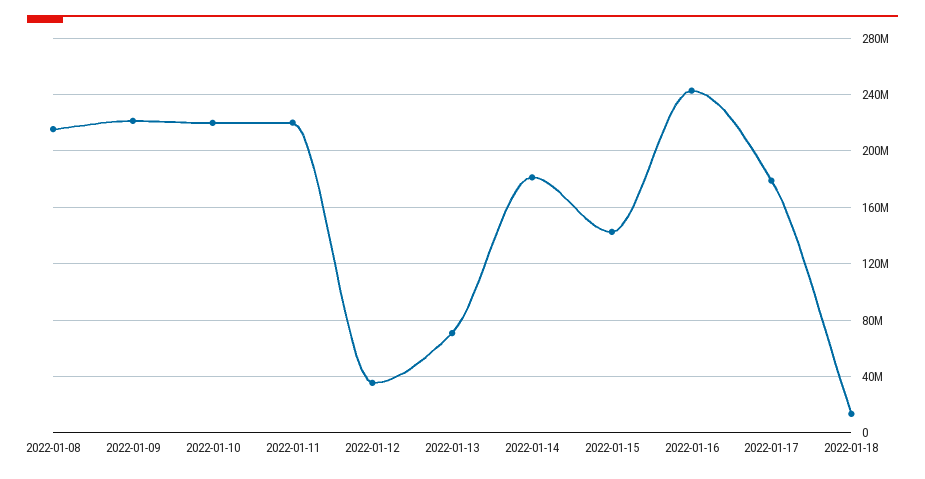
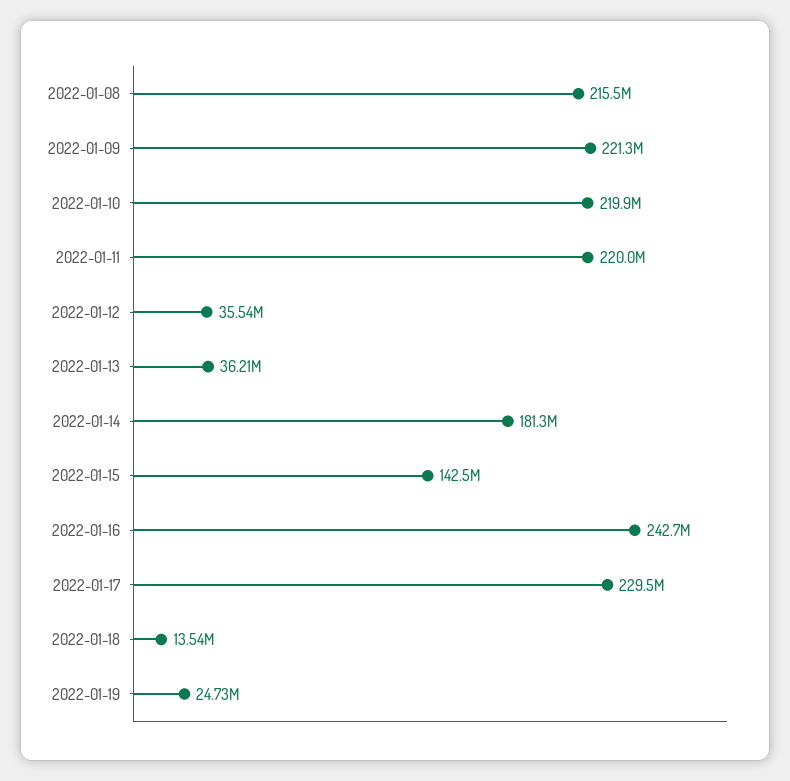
2022-01-13: 70000000 -> 36210000
2022-01-17: 180000000 -> 229500000
2022-01-19: none -> 24730000

